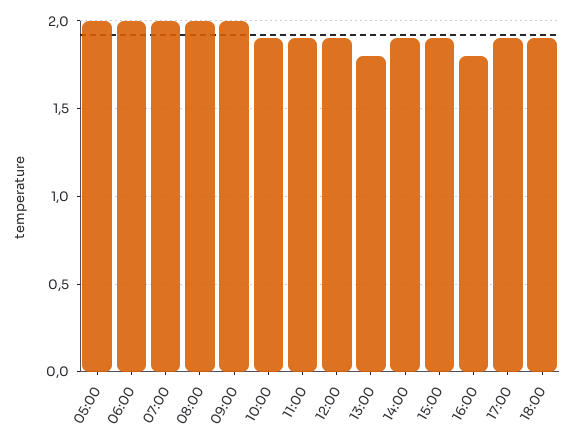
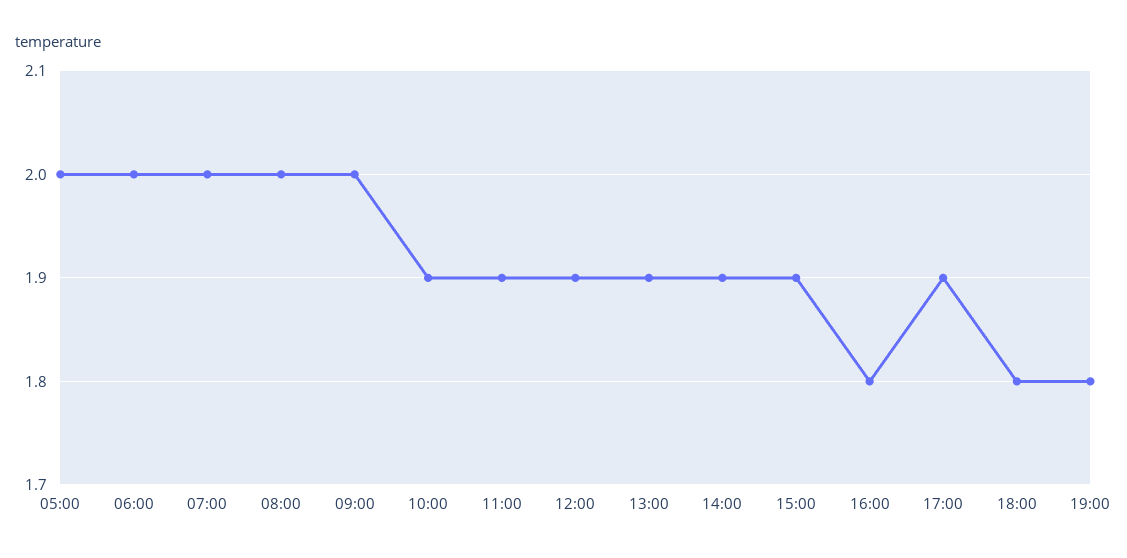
13:00: 1.8 -> 1.9
18:00: 1.9 -> 1.8
19:00: none -> 1.8

